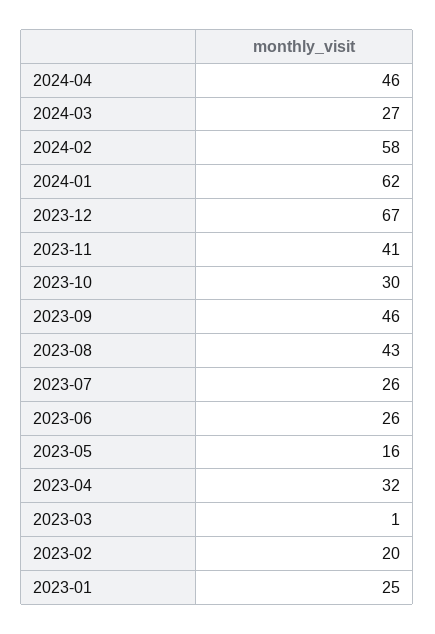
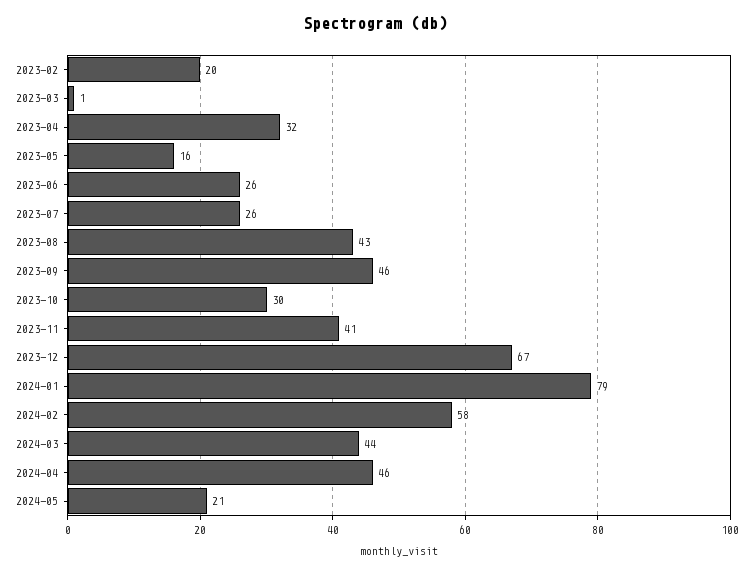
2024-03: 27 -> 44
2024-01: 62 -> 79
2023-01: 25 -> none
2024-05: none -> 21

